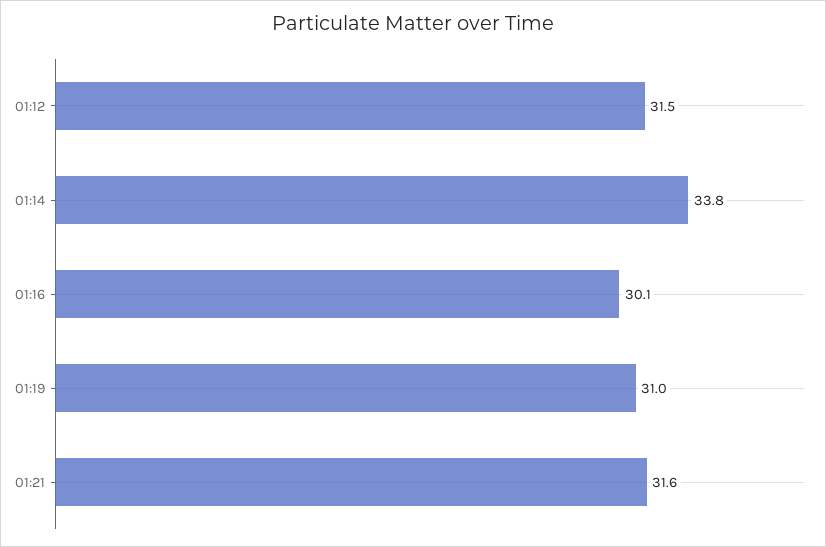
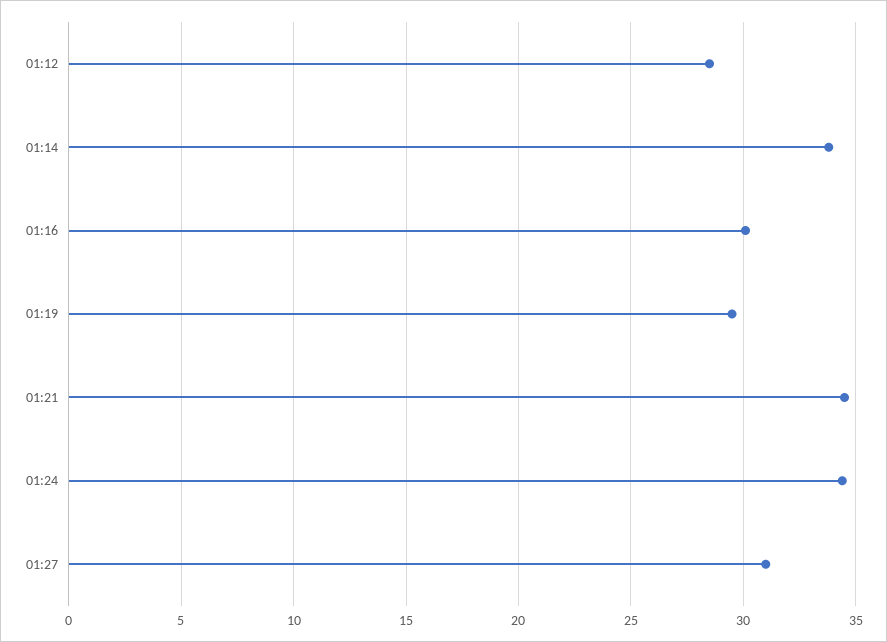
01:12: 31.5 -> 28.5
01:19: 31 -> 29.5
01:21: 31.6 -> 34.5
01:24: none -> 34.5
01:27: none -> 31

